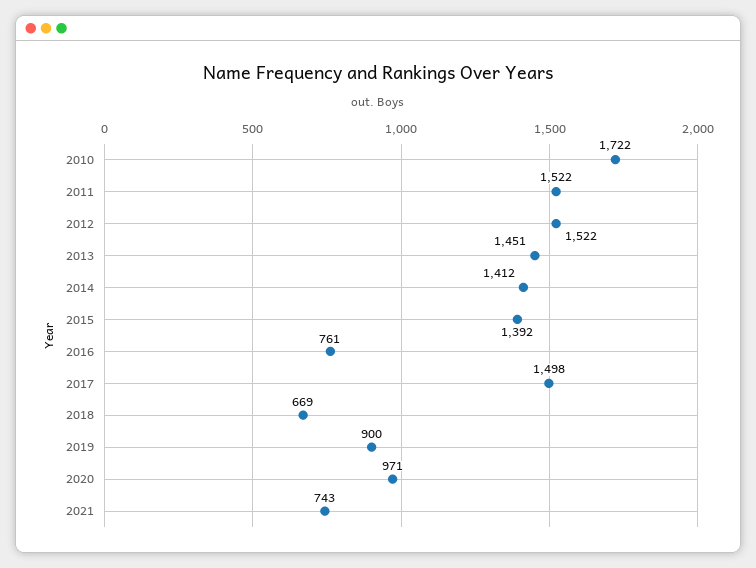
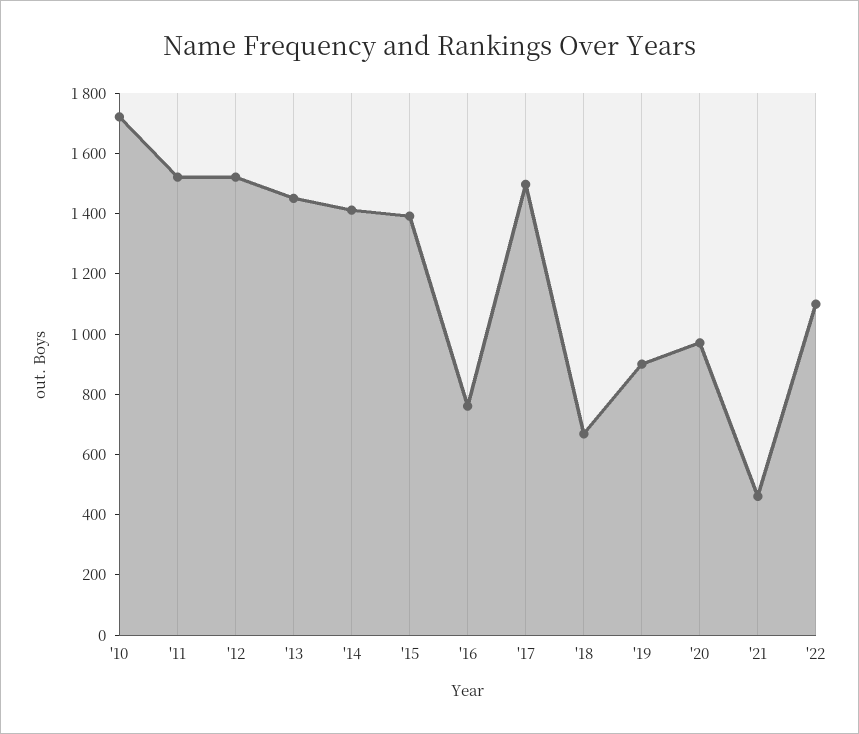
2021: 743 -> 450
'22: none -> 1100

